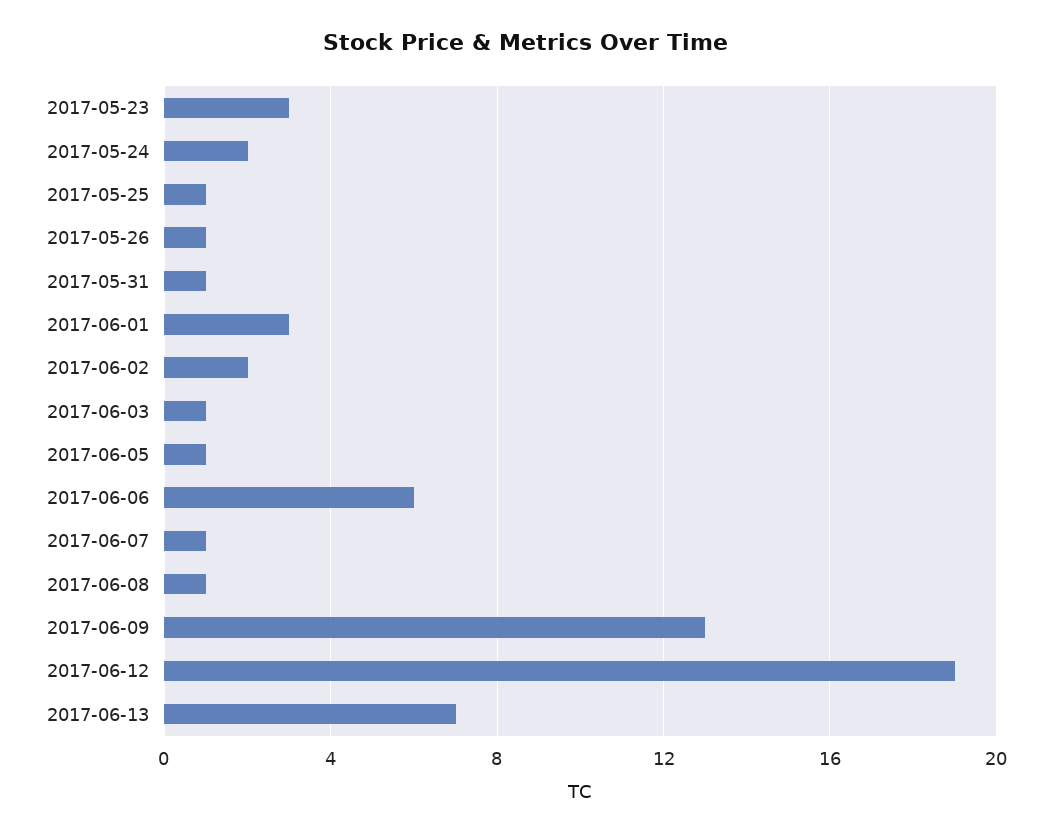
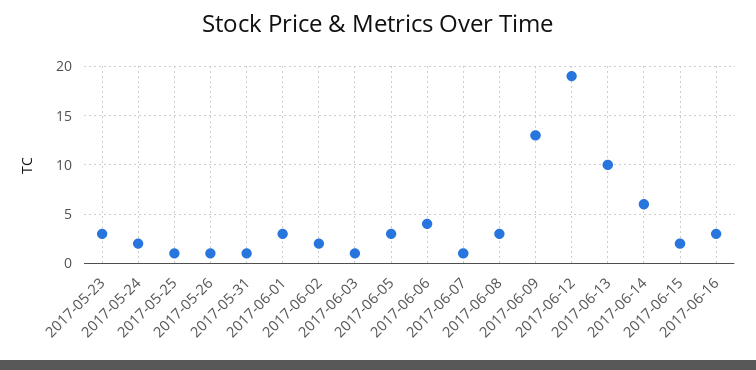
2017-06-05: 1 -> 3
2017-06-06: 6 -> 4
2017-06-08: 1 -> 3
2017-06-13: 7 -> 10
2017-06-14: none -> 6
2017-06-15: none -> 2
2017-06-16: none -> 3

